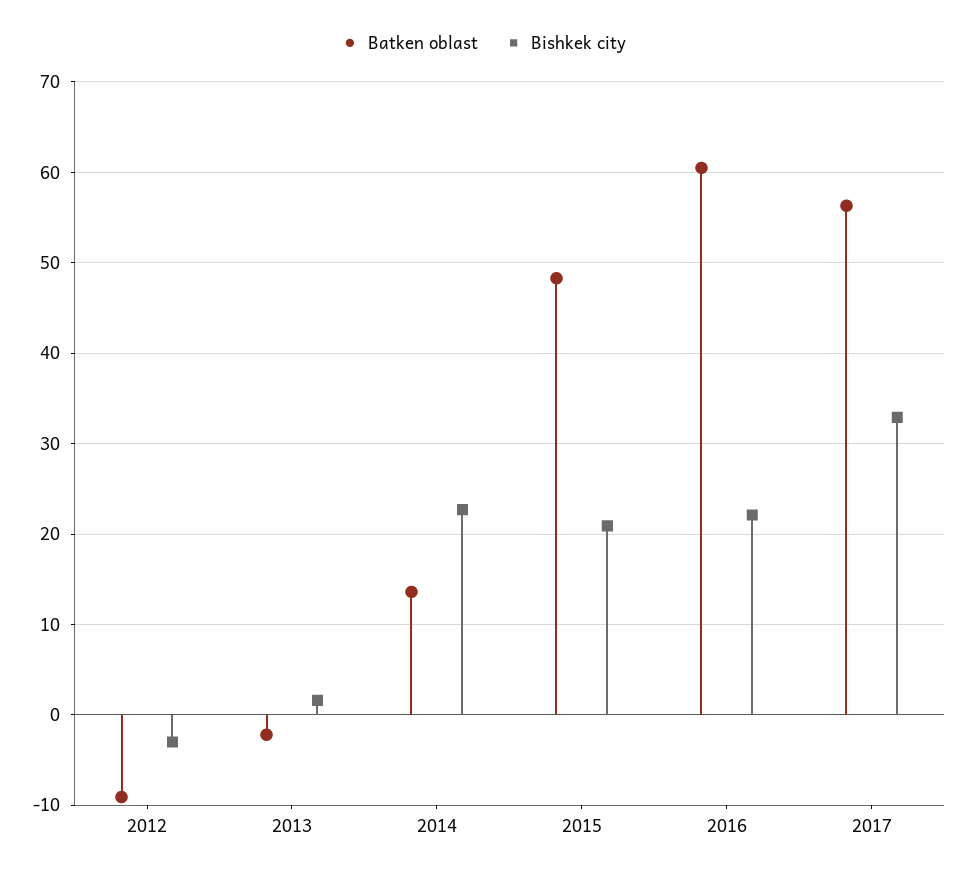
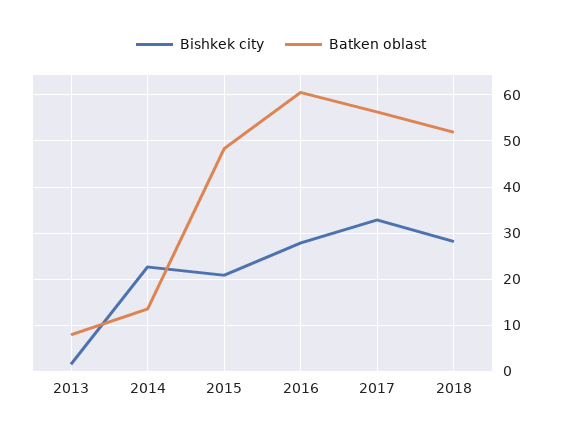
Batken oblast, 2012: -9 -> none
Bishkek city, 2012: -3 -> none
Batken oblast, 2013: -2 -> 8
Bishkek city, 2016: 22 -> 28
Bishkek city, 2018: none -> 28
Batken oblast, 2018: none -> 52

